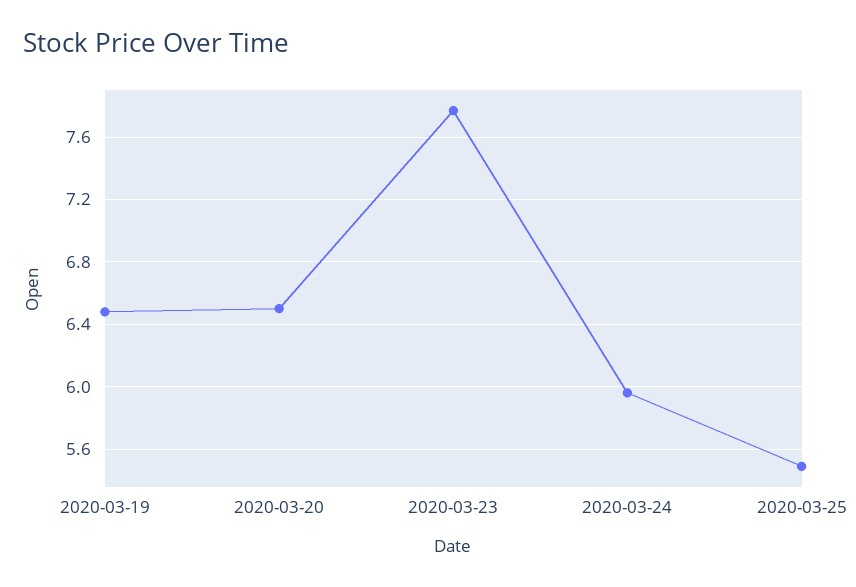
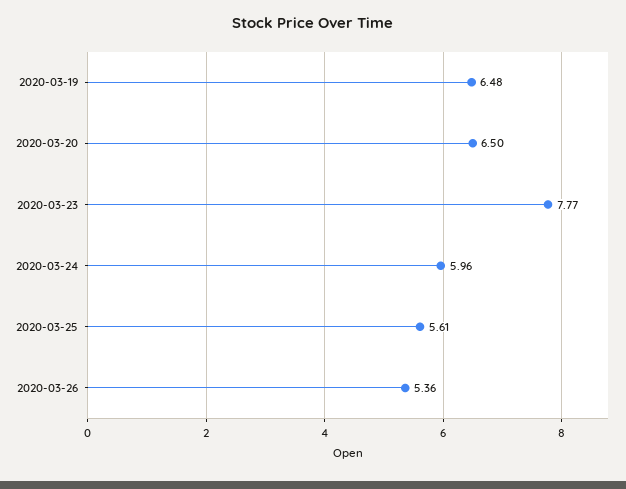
2020-03-25: 5.5 -> 5.61
2020-03-26: none -> 5.36

